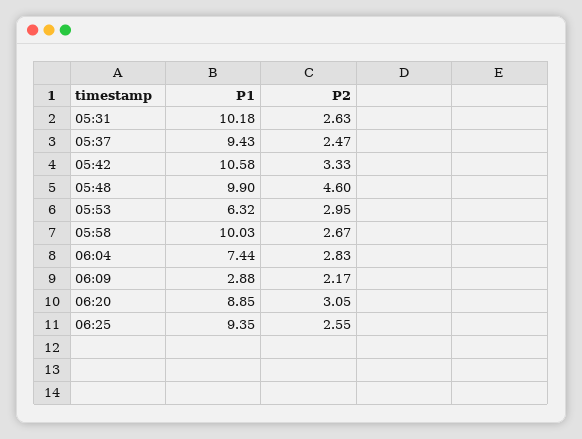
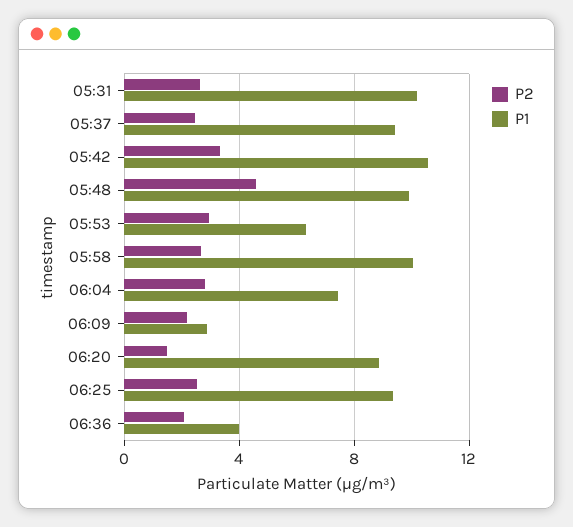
P2, 06:20: 3.05 -> 1.5
P2, 06:36: none -> 2
P1, 06:36: none -> 4

